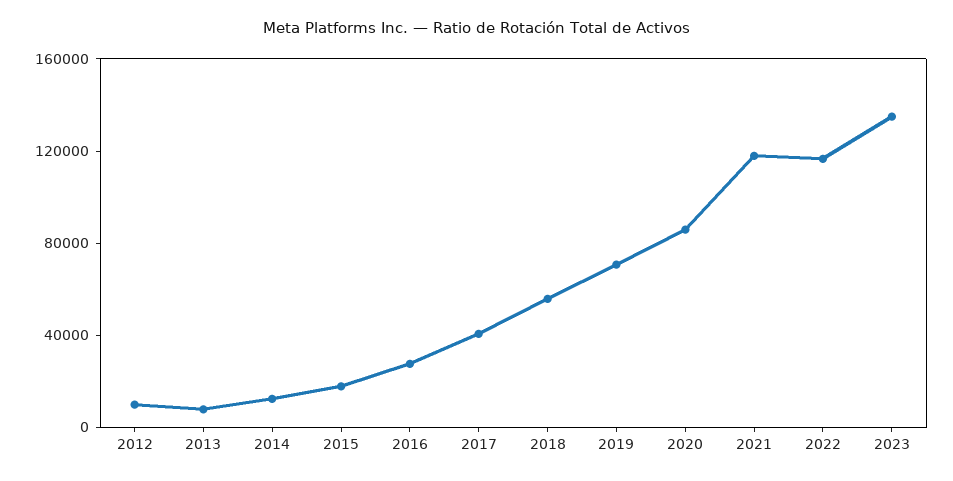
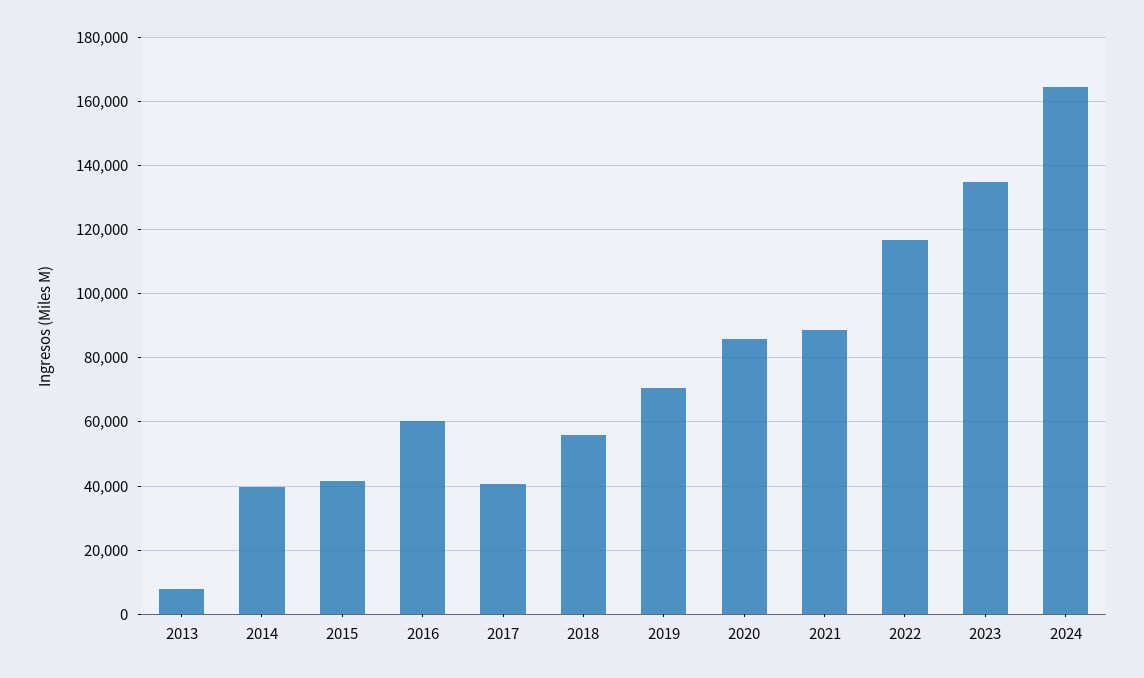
2012: 10000 -> none
2014: 10000 -> 40000
2015: 20000 -> 42000
2016: 30000 -> 60000
2021: 120000 -> 88000
2024: none -> 164000

